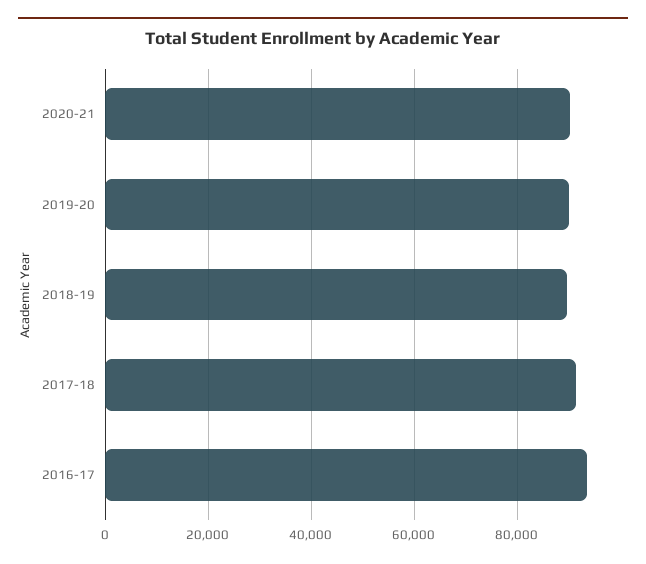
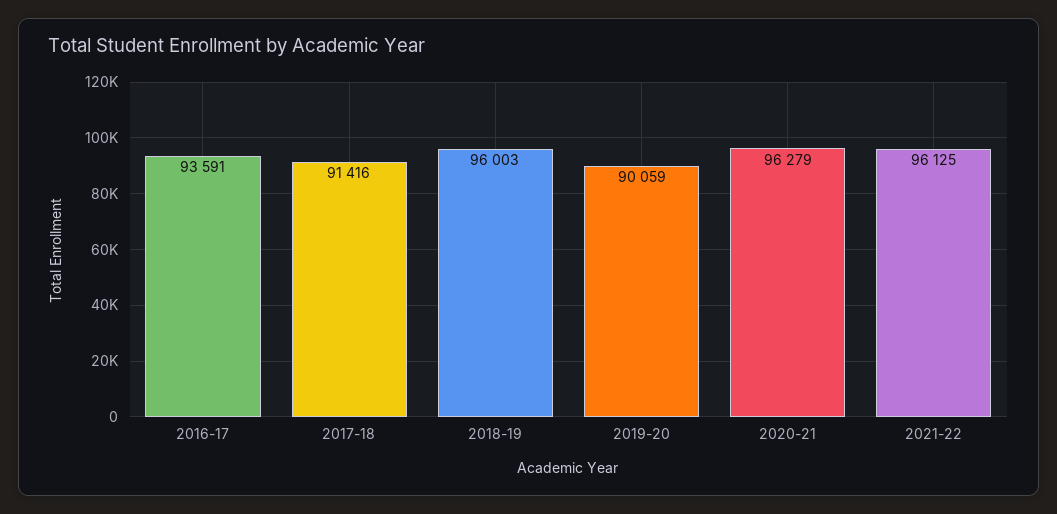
2020-21: 90000 -> 96279
2018-19: 90000 -> 96003
2021-22: none -> 96125

